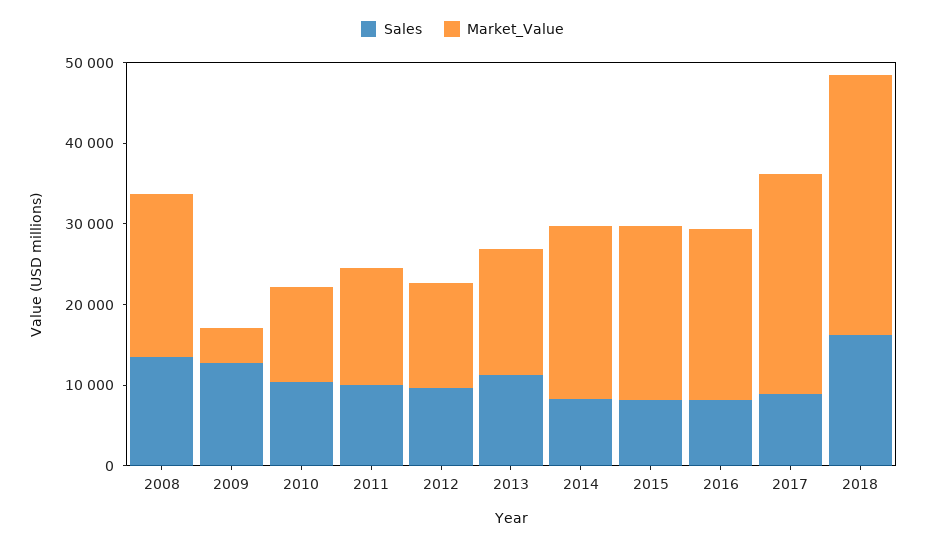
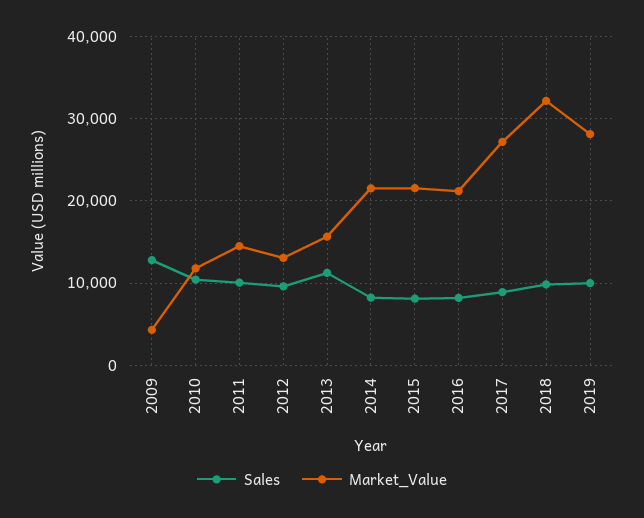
Sales, 2008: 14000 -> none
Market_Value, 2008: 20000 -> none
Sales, 2018: 16000 -> 10000
Sales, 2019: none -> 10000
Market_Value, 2019: none -> 28000

